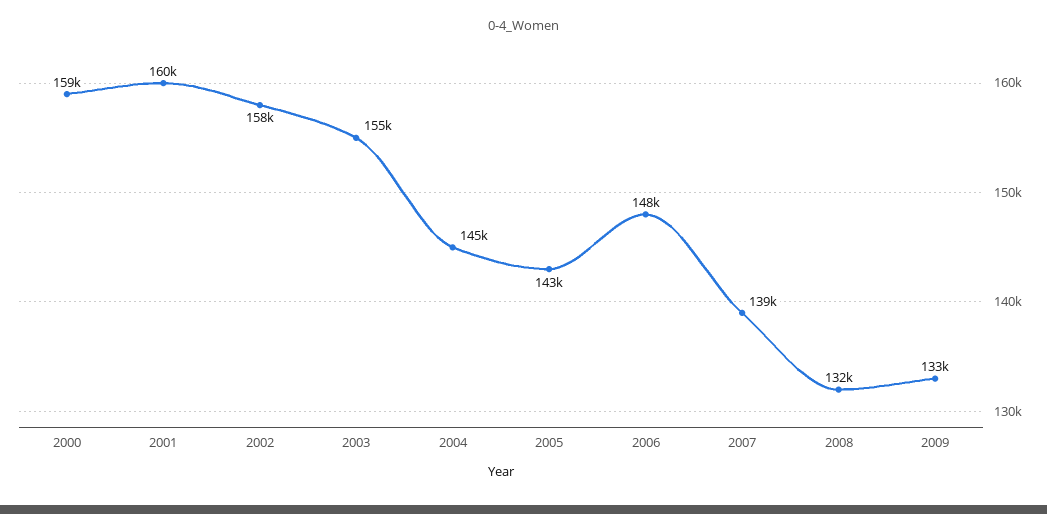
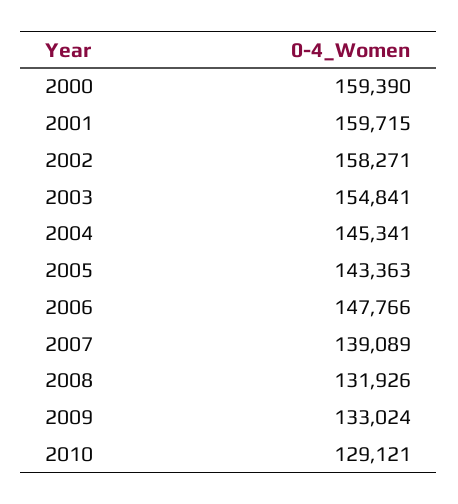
2010: none -> 129121

